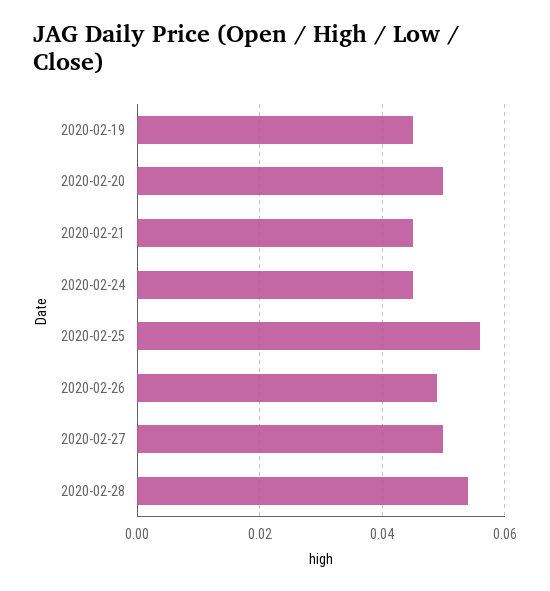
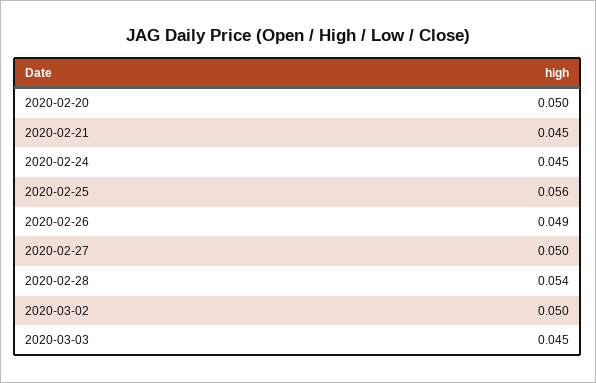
2020-02-19: 0.045 -> none
2020-03-02: none -> 0.05
2020-03-03: none -> 0.045

